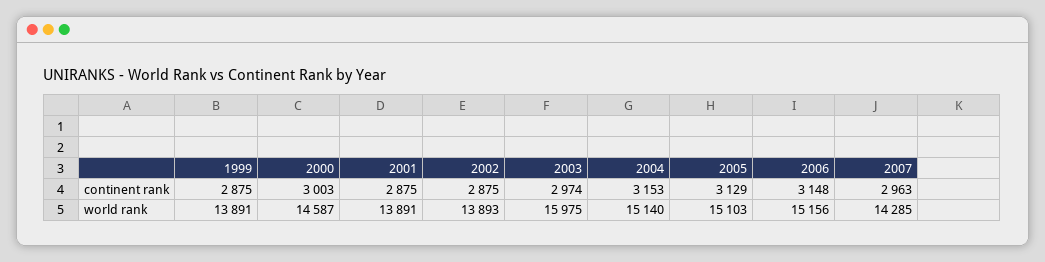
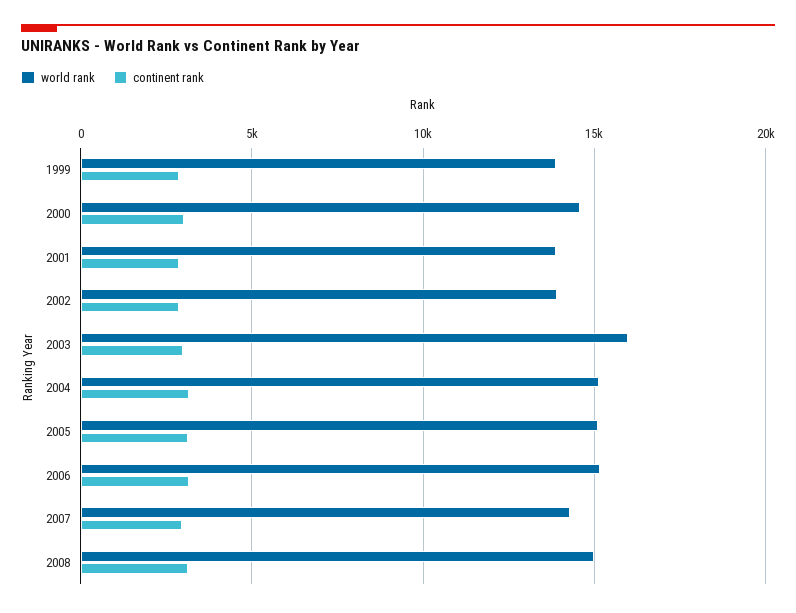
world rank, 2008: none -> 15000
continent rank, 2008: none -> 3000

